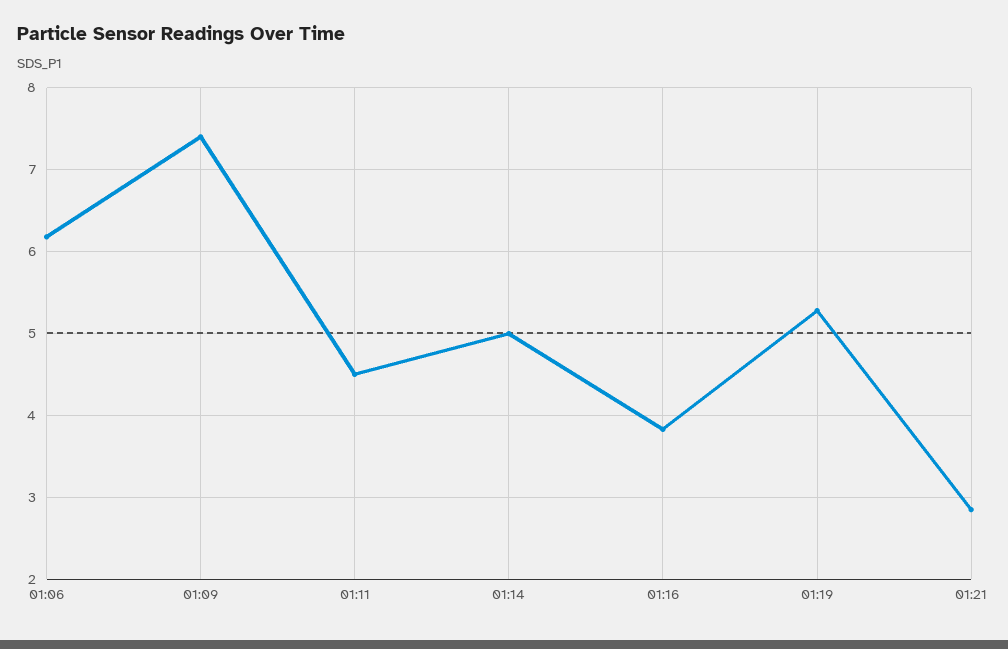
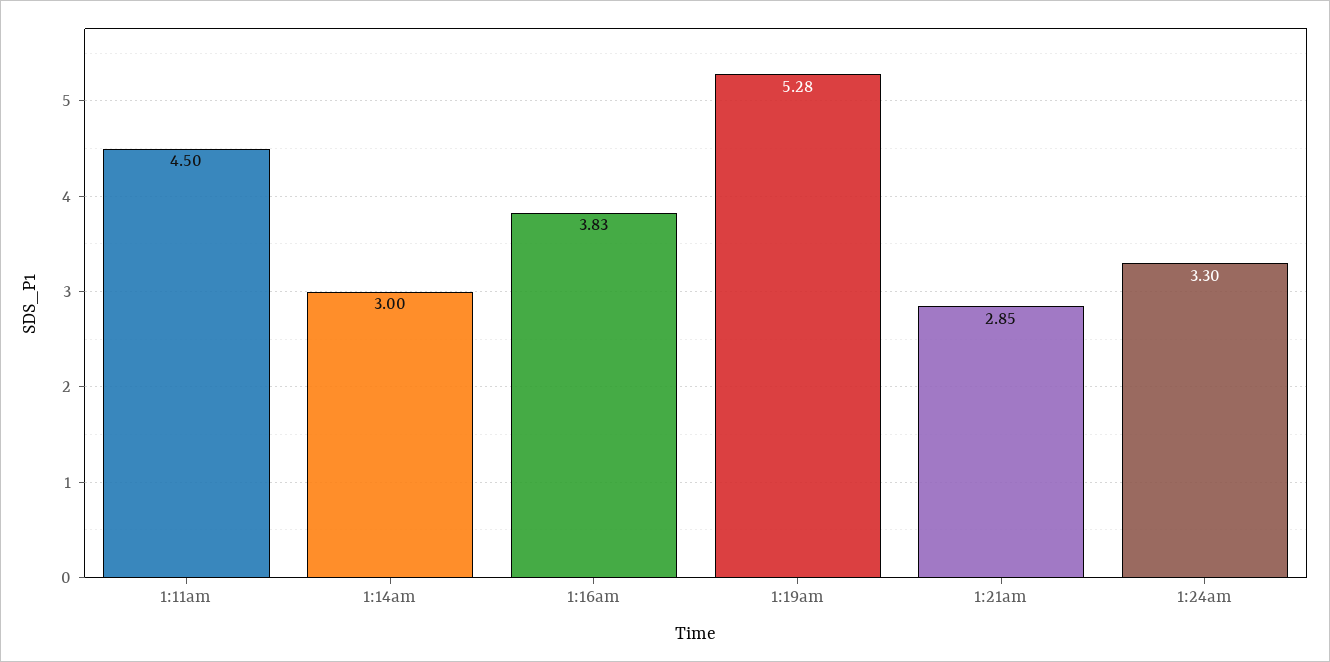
01:06: 6.2 -> none
01:09: 7.4 -> none
01:14: 5 -> 3
1:24am: none -> 3.3

